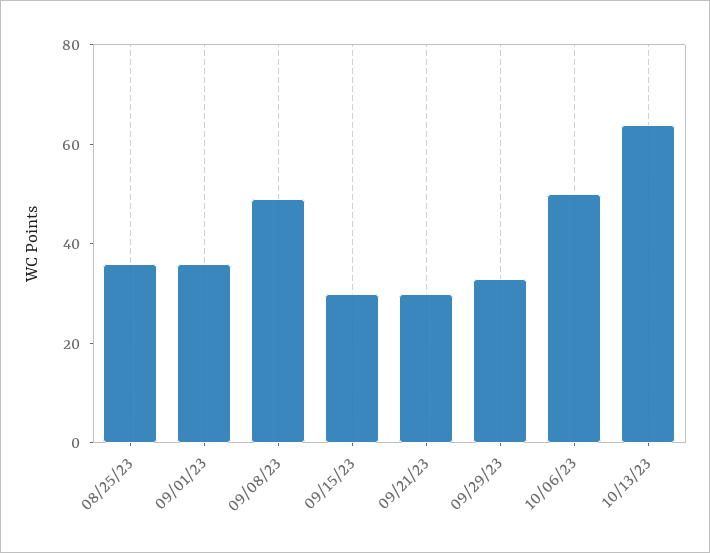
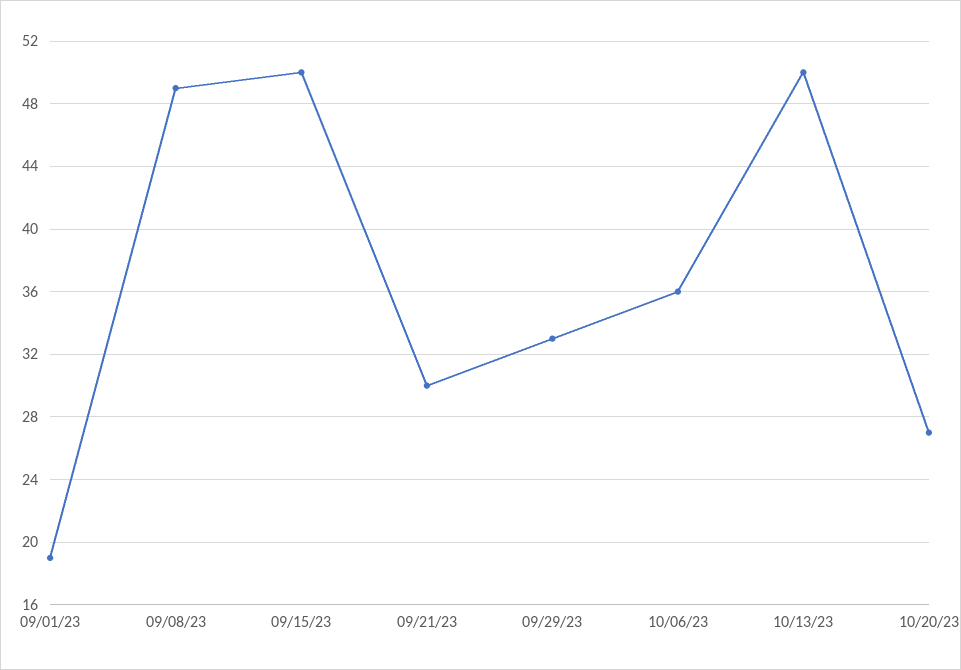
08/25/23: 35 -> none
09/01/23: 35 -> 19
09/15/23: 30 -> 50
10/06/23: 50 -> 36
10/13/23: 65 -> 50
10/20/23: none -> 27

